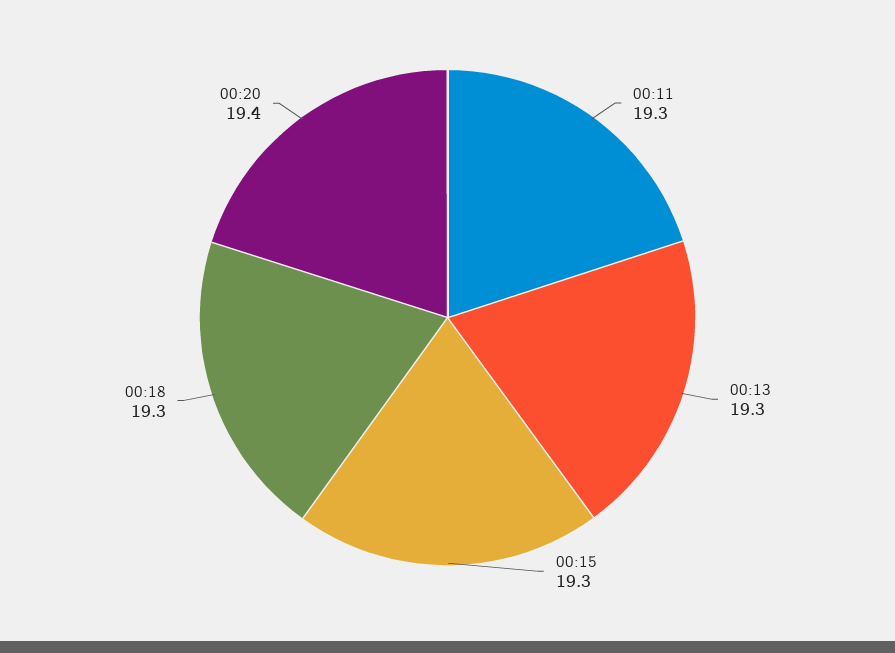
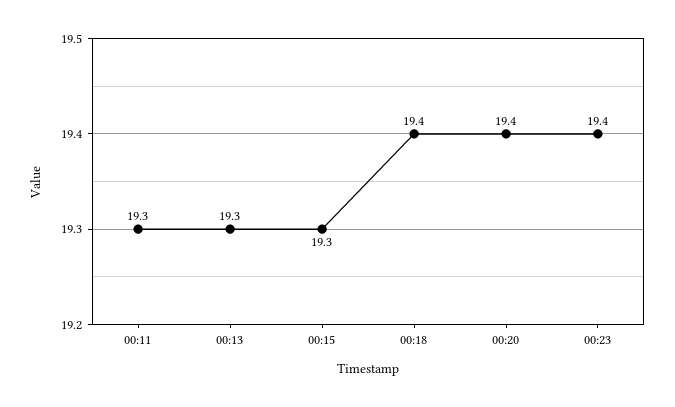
00:18: 19.3 -> 19.4
00:23: none -> 19.4

